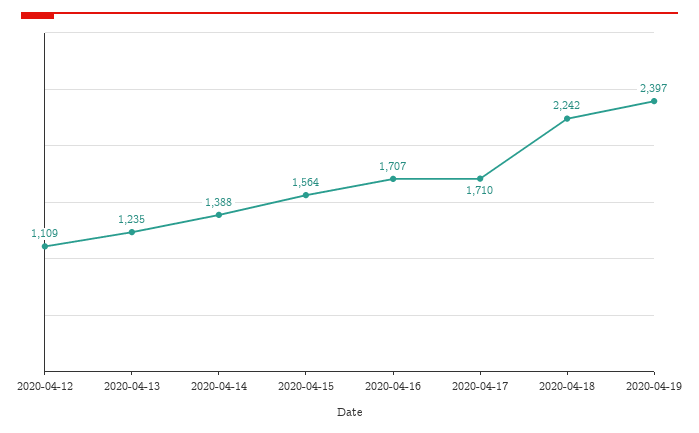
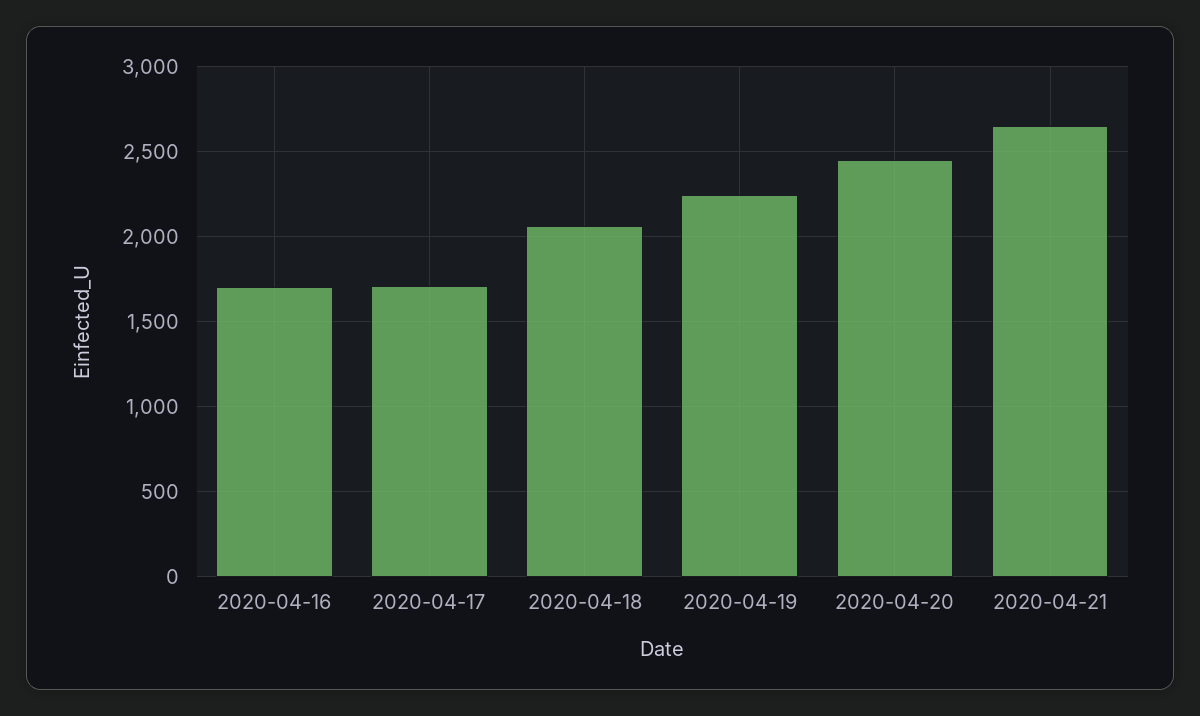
2020-04-12: 1109 -> none
2020-04-13: 1235 -> none
2020-04-14: 1388 -> none
2020-04-15: 1564 -> none
2020-04-18: 2242 -> 2050
2020-04-19: 2397 -> 2250
2020-04-20: none -> 2450
2020-04-21: none -> 2650

